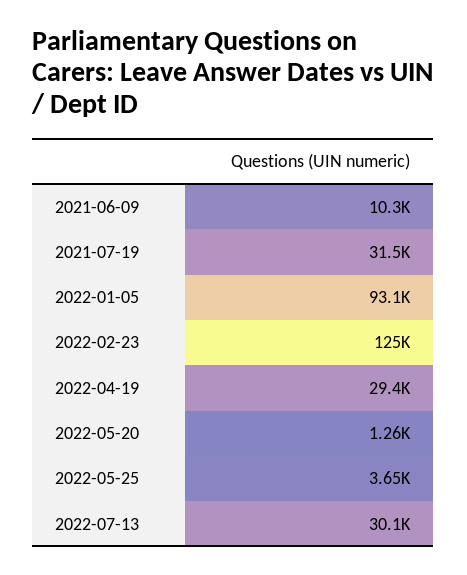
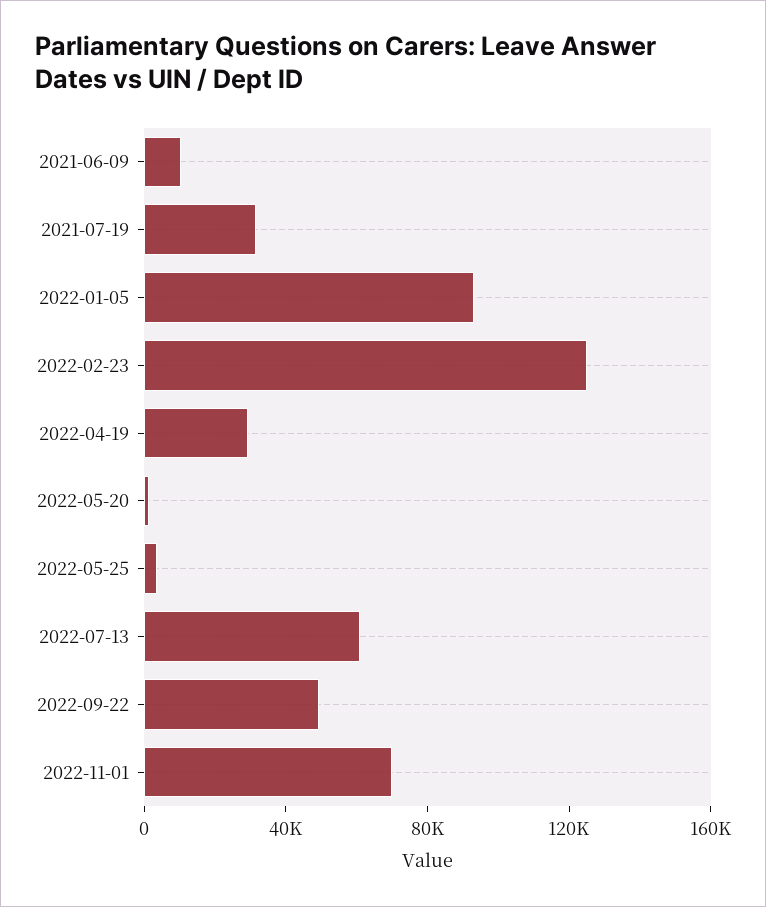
2022-07-13: 30100 -> 60000
2022-09-22: none -> 50000
2022-11-01: none -> 70000

